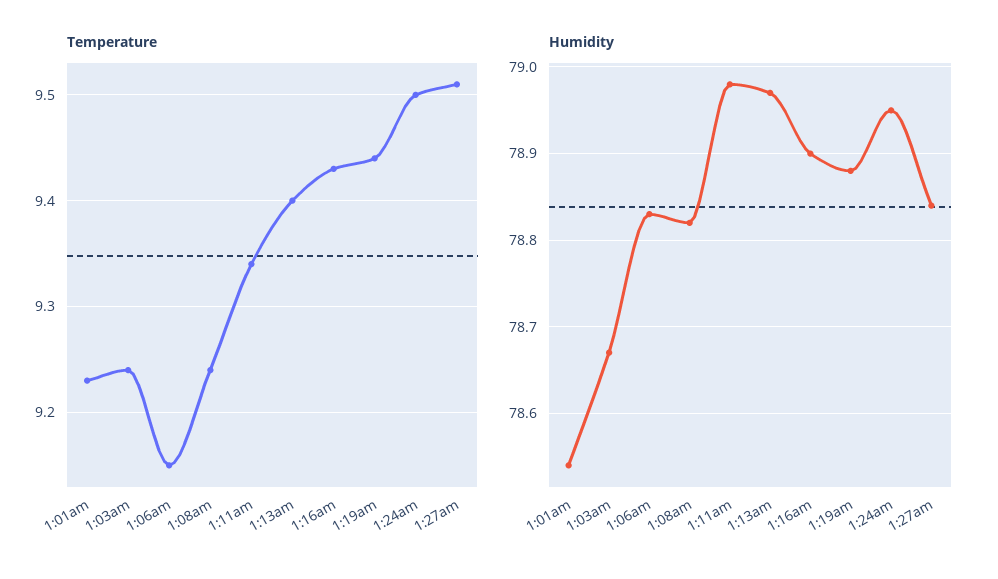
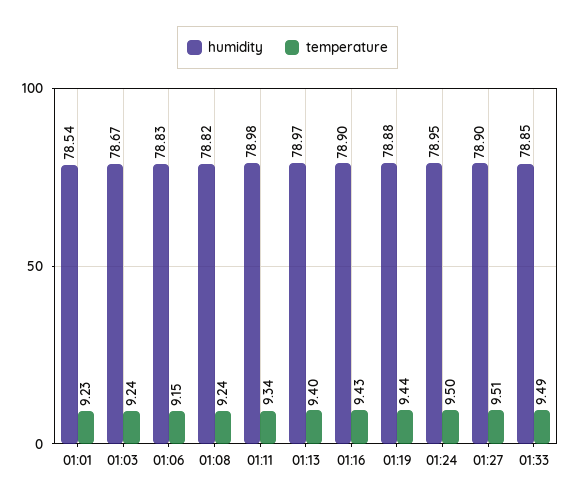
Humidity, 1:27am: 78.84 -> 78.9
Humidity, 01:33: none -> 78.85
Temperature, 01:33: none -> 9.49

